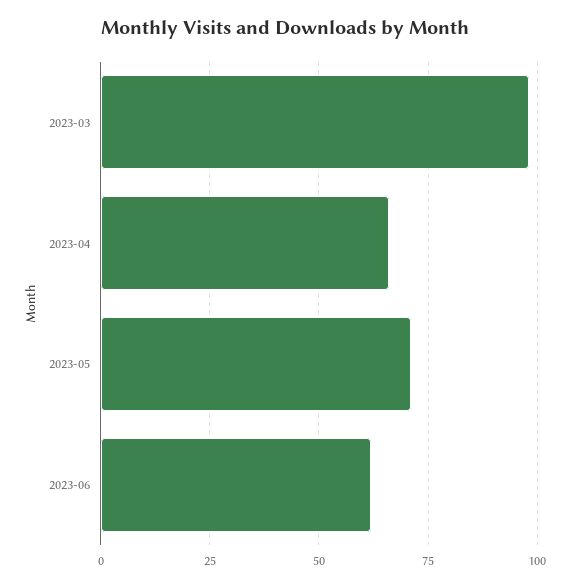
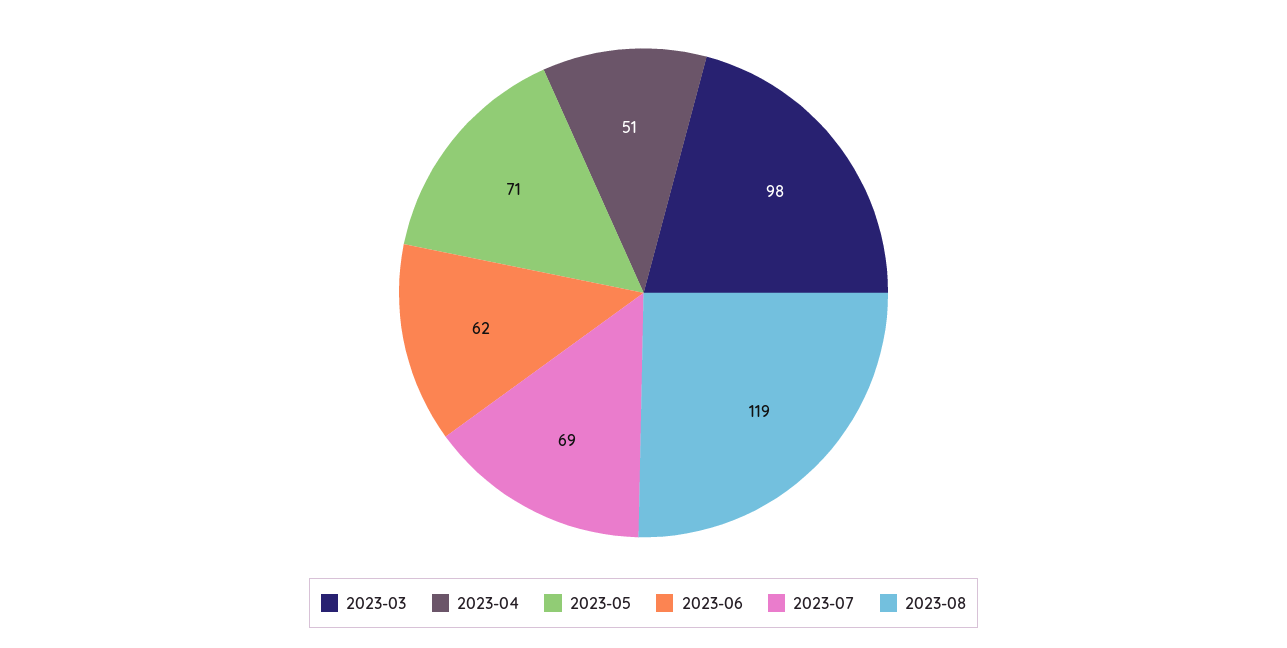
2023-04: 65 -> 51
2023-07: none -> 69
2023-08: none -> 119

